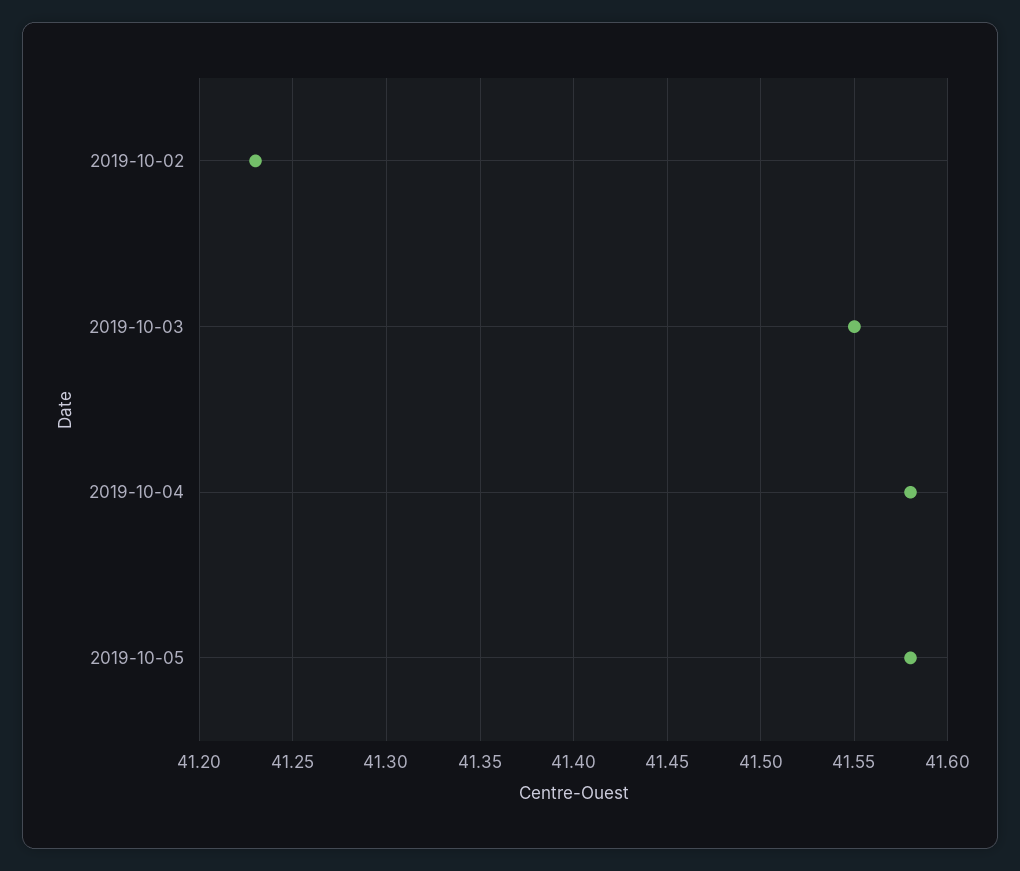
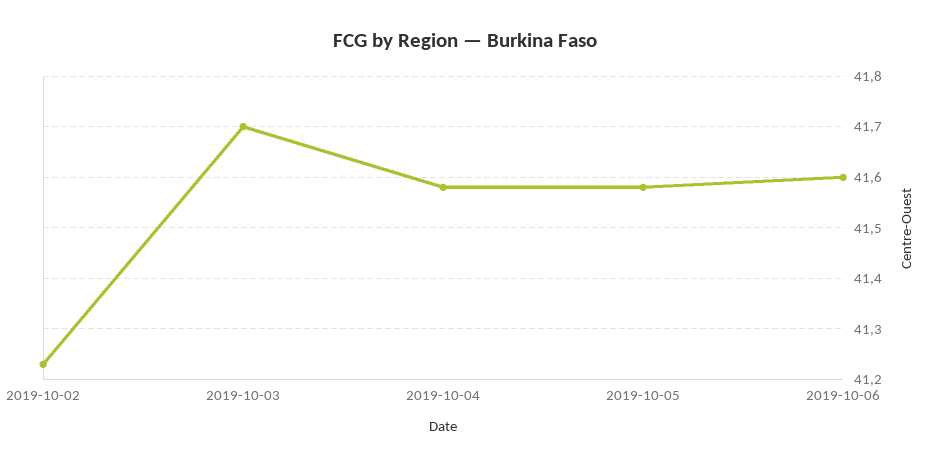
2019-10-03: 41.55 -> 41.7
2019-10-06: none -> 41.6

